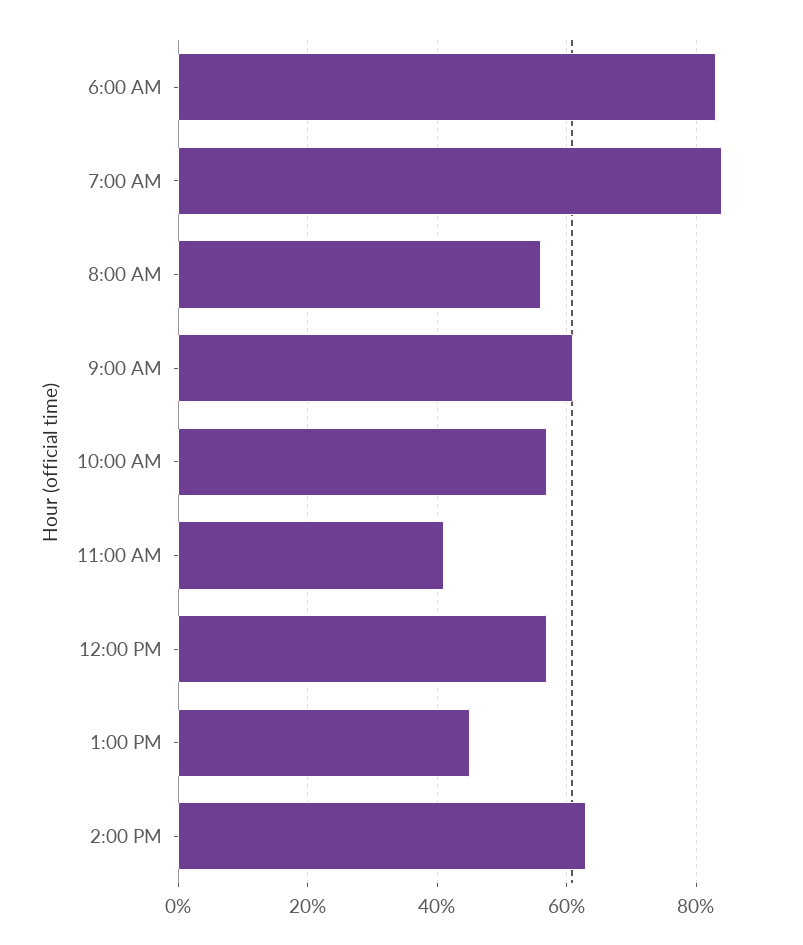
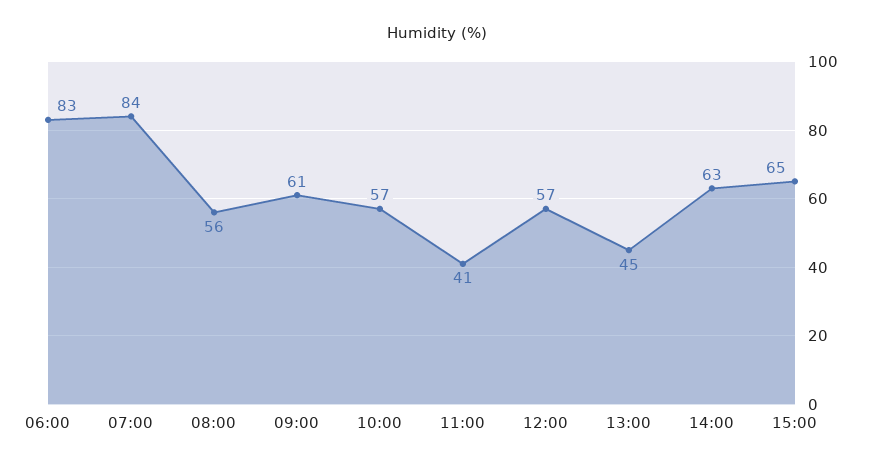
15:00: none -> 65

